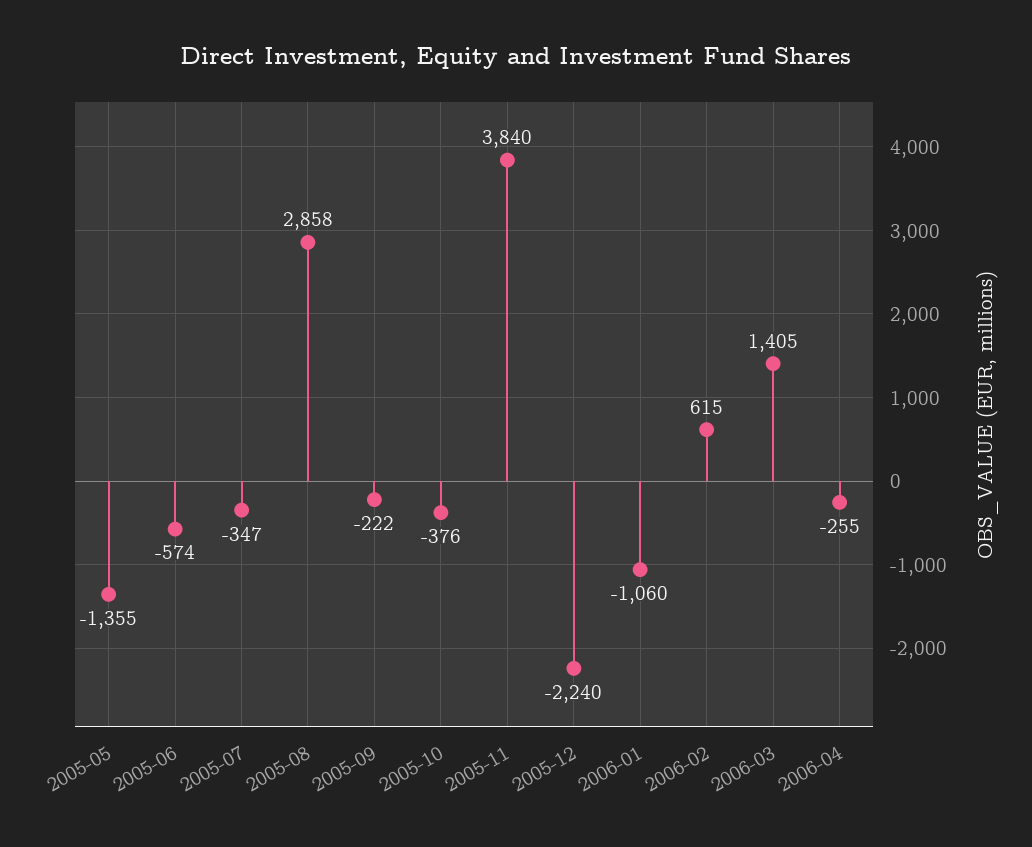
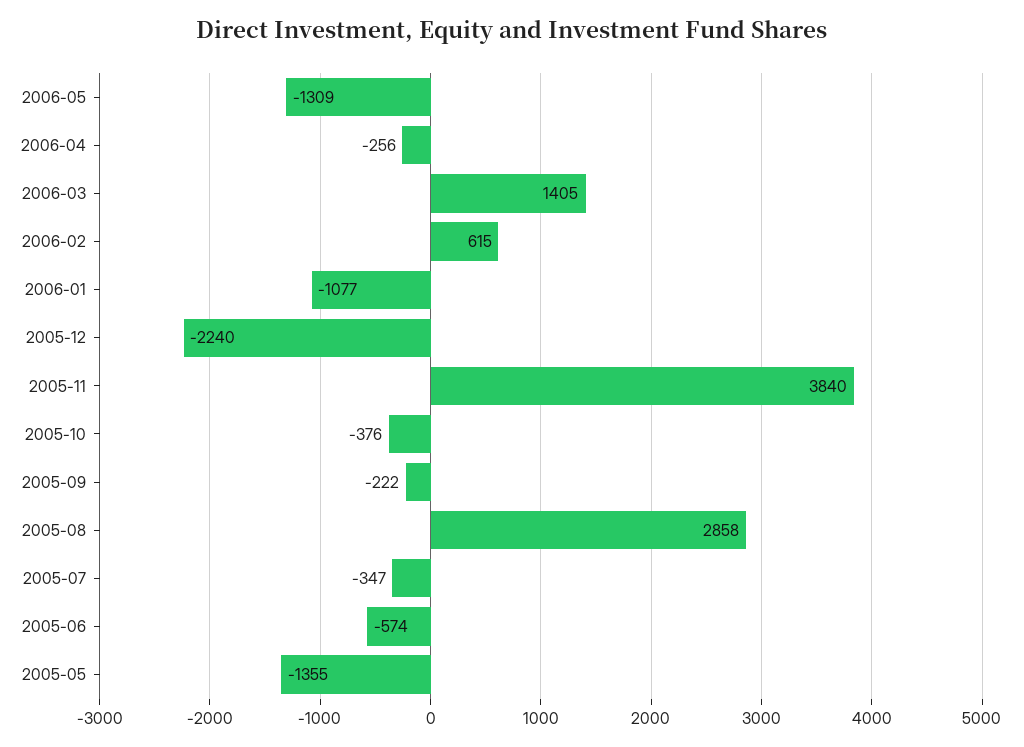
2006-01: -1060 -> -1077
2006-04: -255 -> -256
2006-05: none -> -1309

